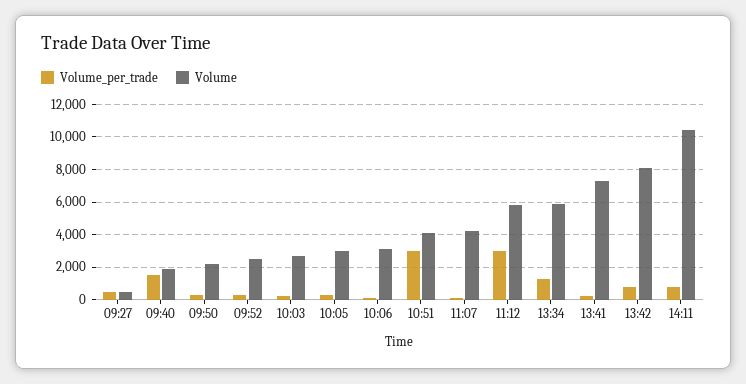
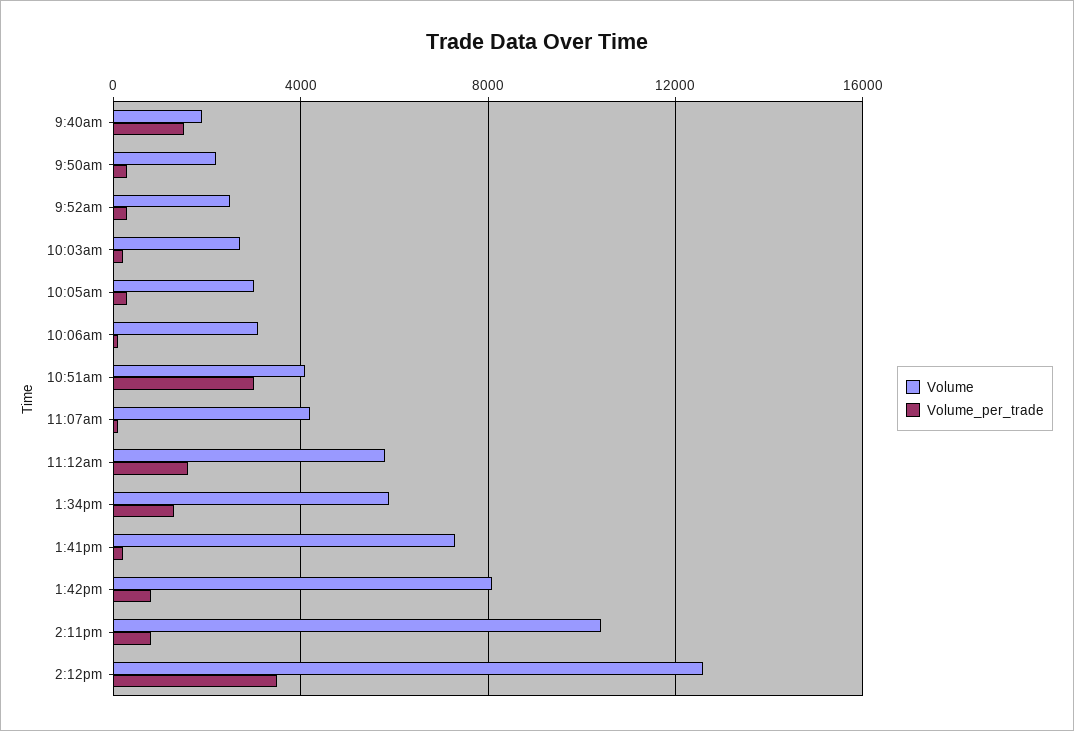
Volume_per_trade, 09:27: 500 -> none
Volume, 09:27: 500 -> none
Volume_per_trade, 11:12: 3000 -> 1500
Volume, 2:12pm: none -> 12500
Volume_per_trade, 2:12pm: none -> 3500

